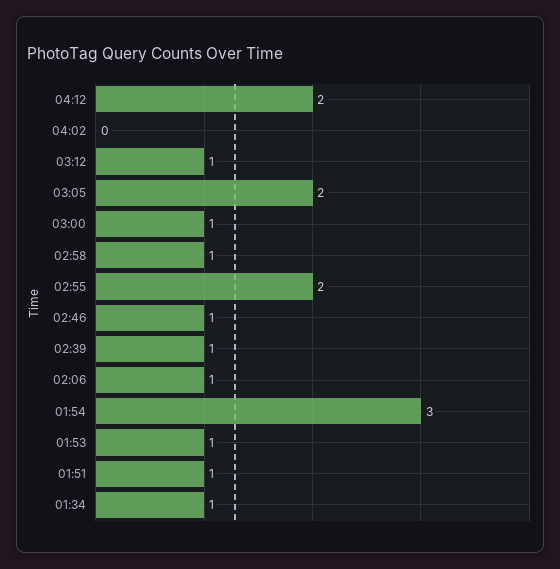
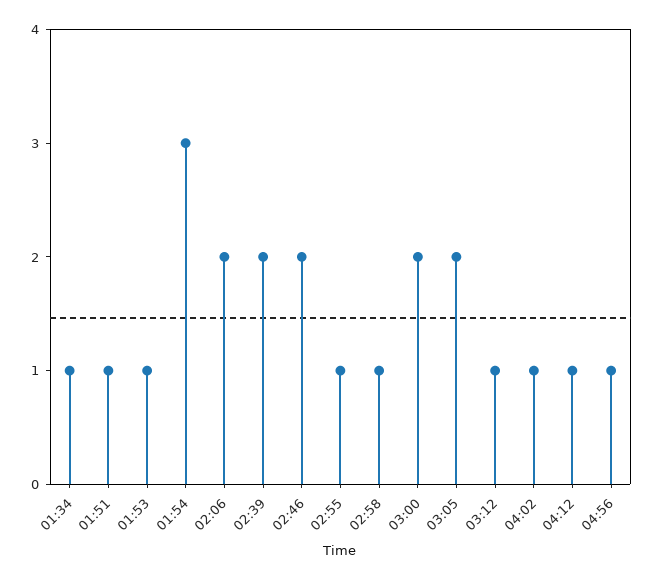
04:12: 2 -> 1
04:02: 0 -> 1
03:00: 1 -> 2
02:55: 2 -> 1
02:46: 1 -> 2
02:39: 1 -> 2
02:06: 1 -> 2
04:56: none -> 1

